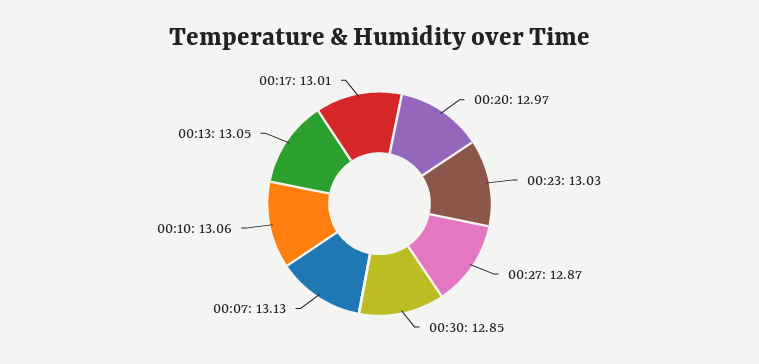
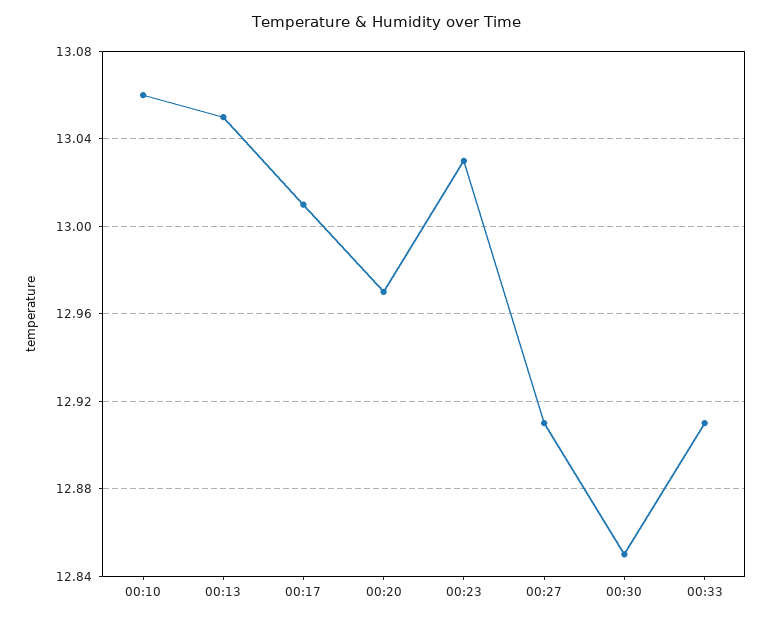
00:27: 12.87 -> 12.91
00:07: 13.13 -> none
00:33: none -> 12.91

